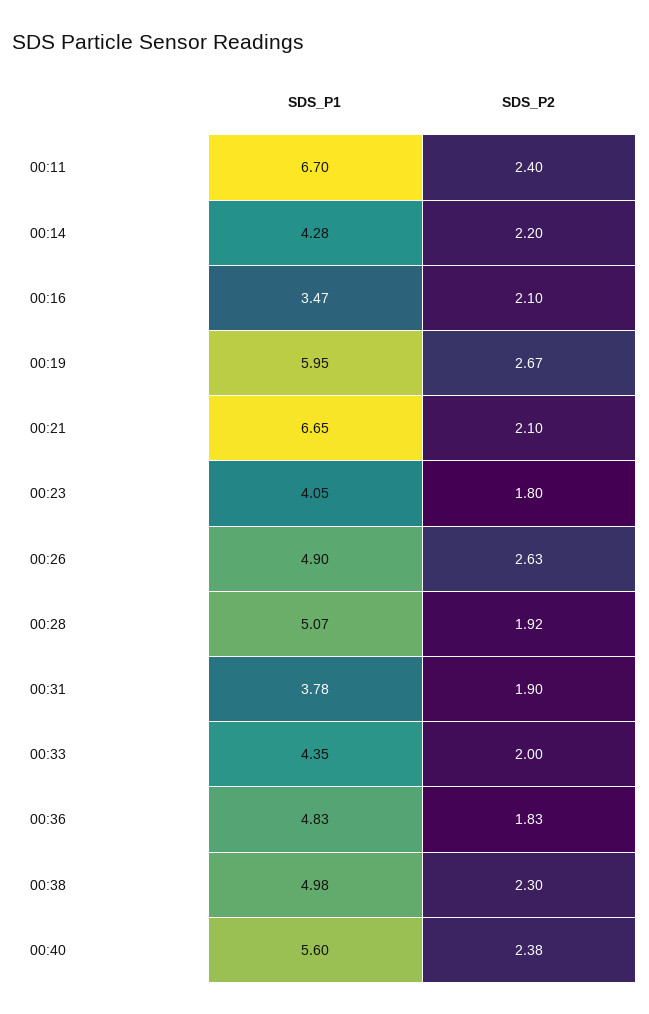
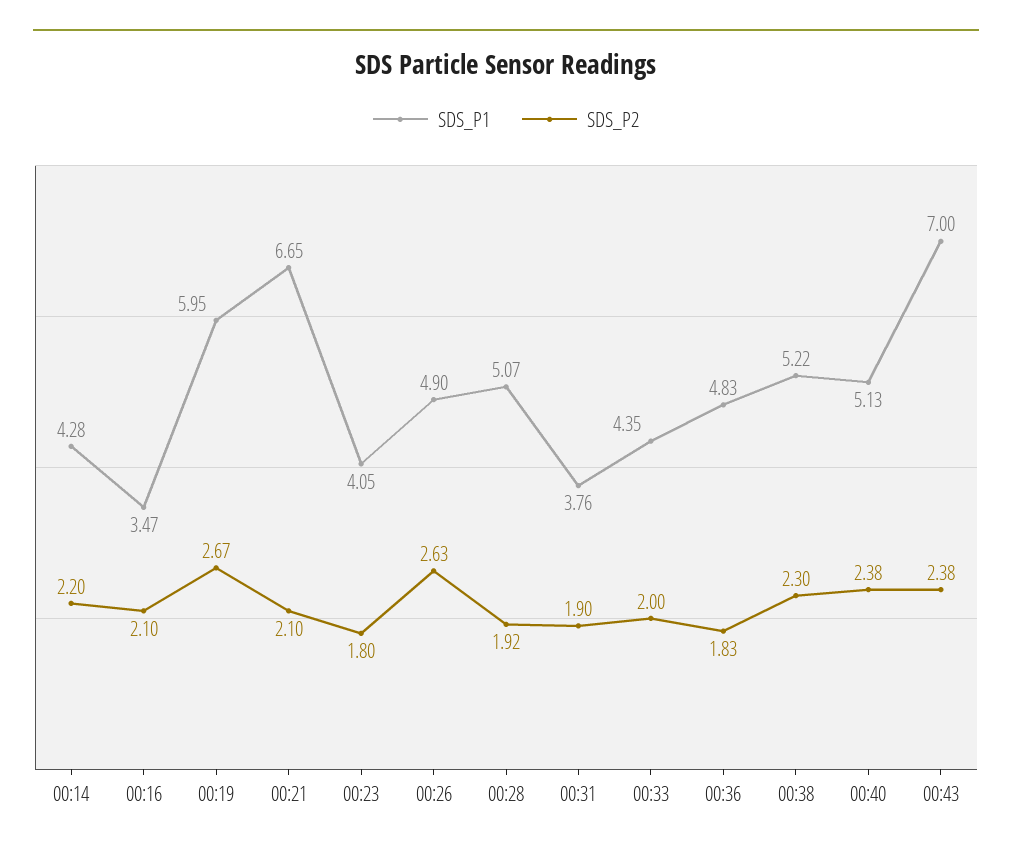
SDS_P1, 00:11: 6.7 -> none
SDS_P2, 00:11: 2.4 -> none
SDS_P1, 00:31: 3.78 -> 3.76
SDS_P1, 00:38: 4.98 -> 5.22
SDS_P1, 00:40: 5.6 -> 5.13
SDS_P1, 00:43: none -> 7
SDS_P2, 00:43: none -> 2.38

